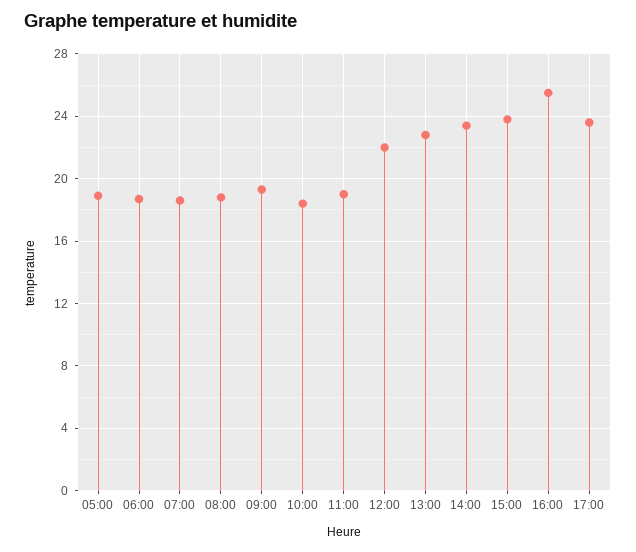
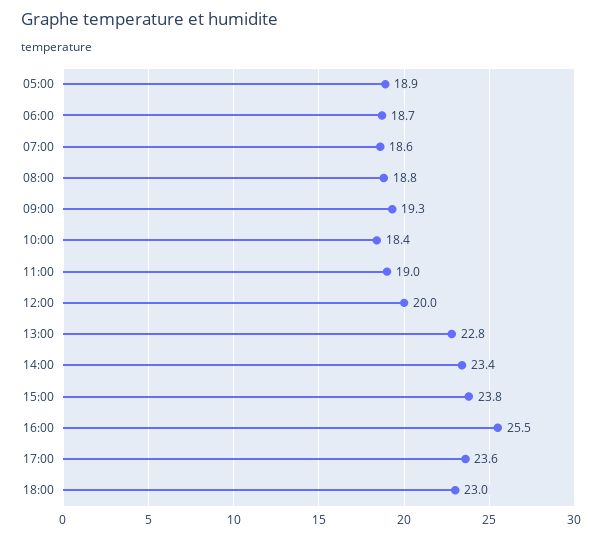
12:00: 22 -> 20
18:00: none -> 23

